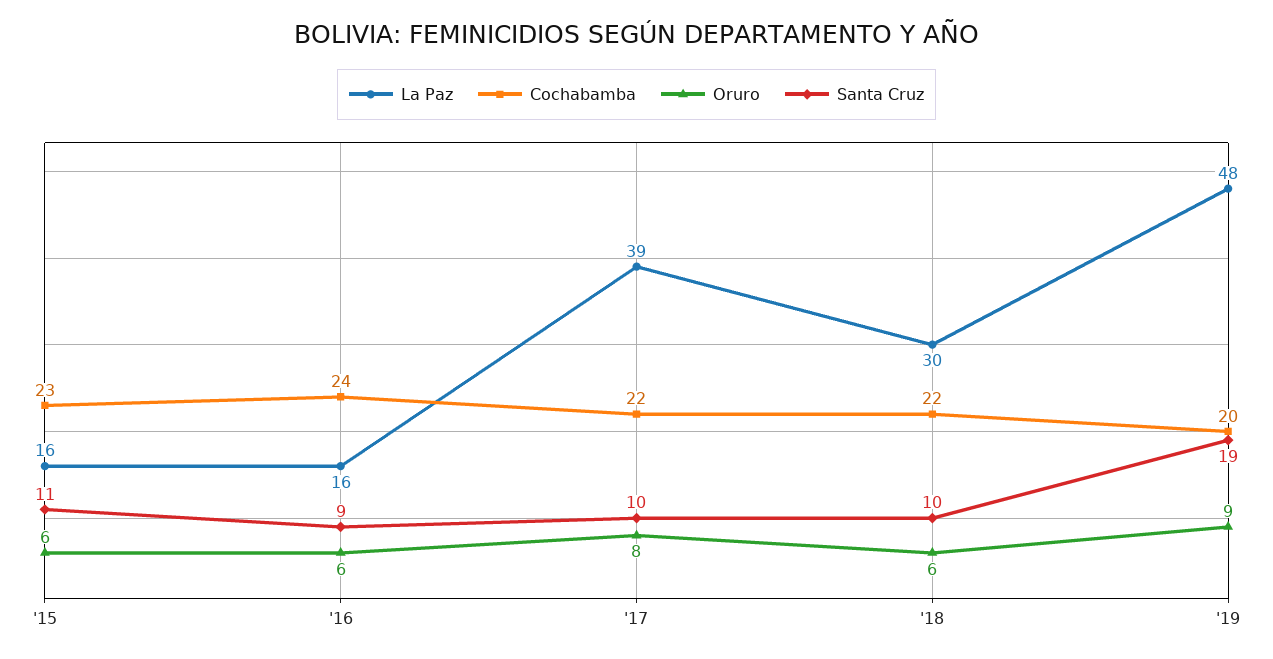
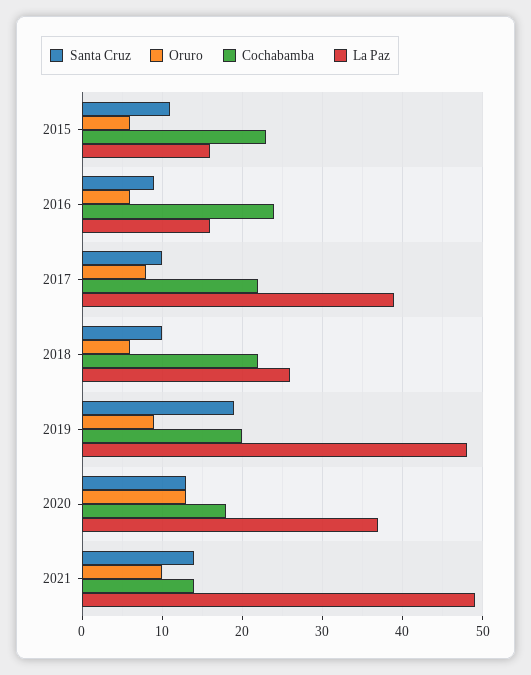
La Paz, '18: 30 -> 26
Santa Cruz, 2020: none -> 13
Oruro, 2020: none -> 13
Cochabamba, 2020: none -> 18
La Paz, 2020: none -> 37
Santa Cruz, 2021: none -> 14
Oruro, 2021: none -> 10
Cochabamba, 2021: none -> 14
La Paz, 2021: none -> 49

